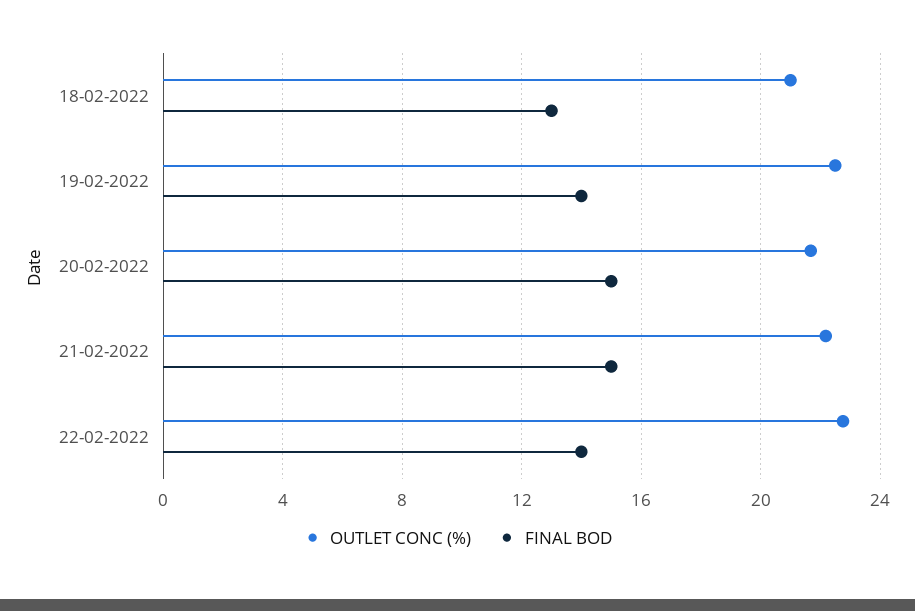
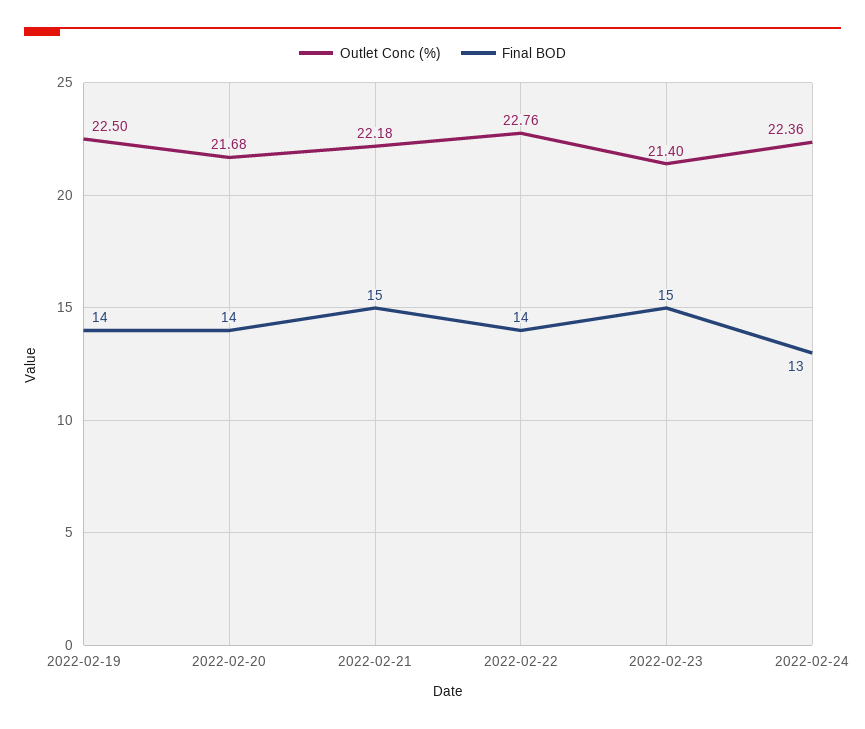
OUTLET CONC (%), 18-02-2022: 21 -> none
FINAL BOD, 18-02-2022: 13 -> none
FINAL BOD, 20-02-2022: 15 -> 14
OUTLET CONC (%), 2022-02-23: none -> 21.4
FINAL BOD, 2022-02-23: none -> 15
OUTLET CONC (%), 2022-02-24: none -> 22.36
FINAL BOD, 2022-02-24: none -> 13

